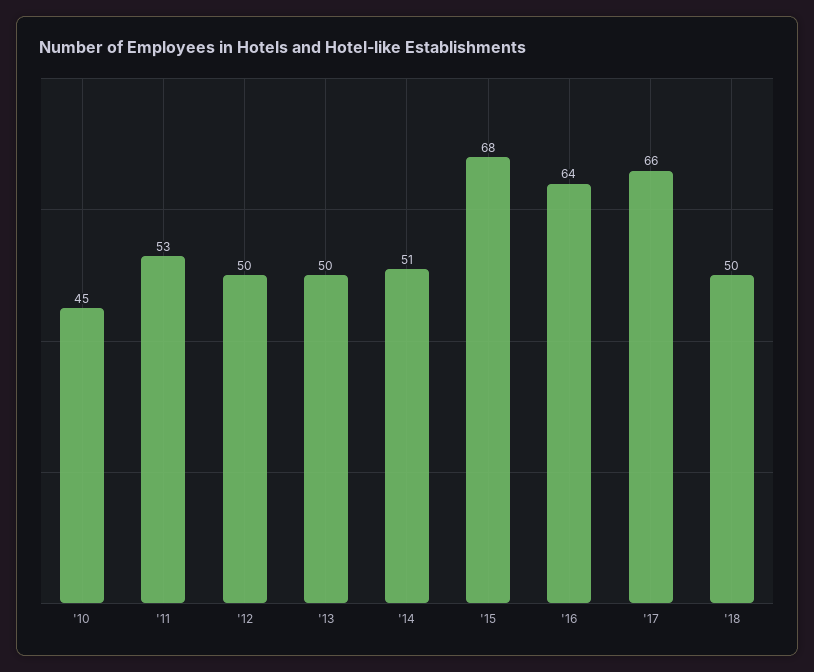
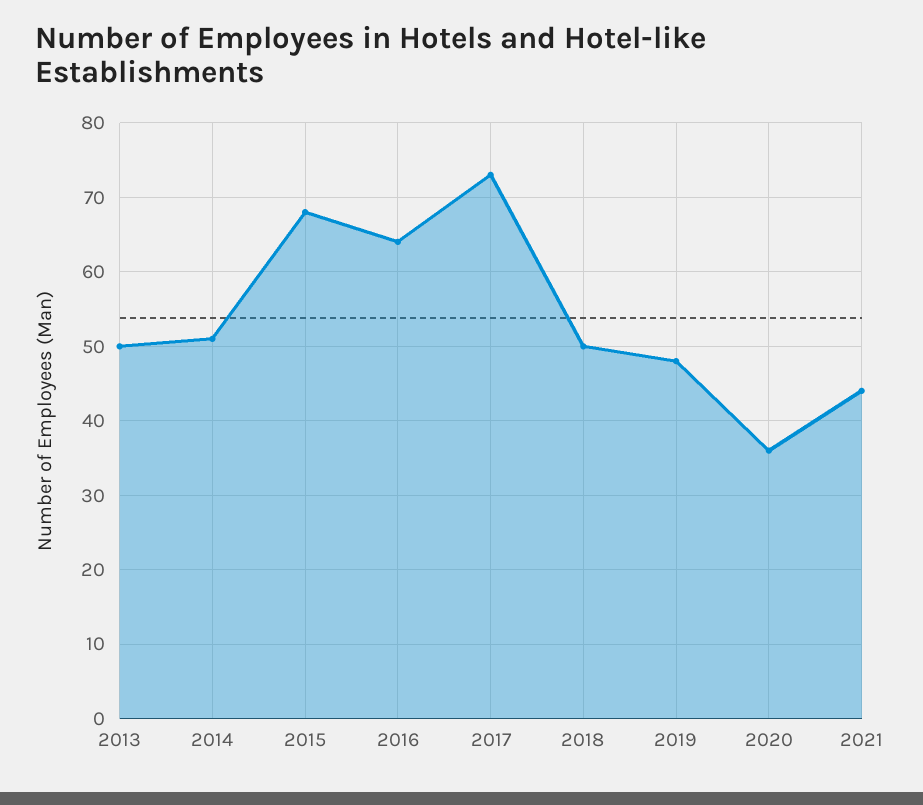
'10: 45 -> none
'11: 53 -> none
'12: 50 -> none
'17: 66 -> 73
2019: none -> 48
2020: none -> 36
2021: none -> 44

